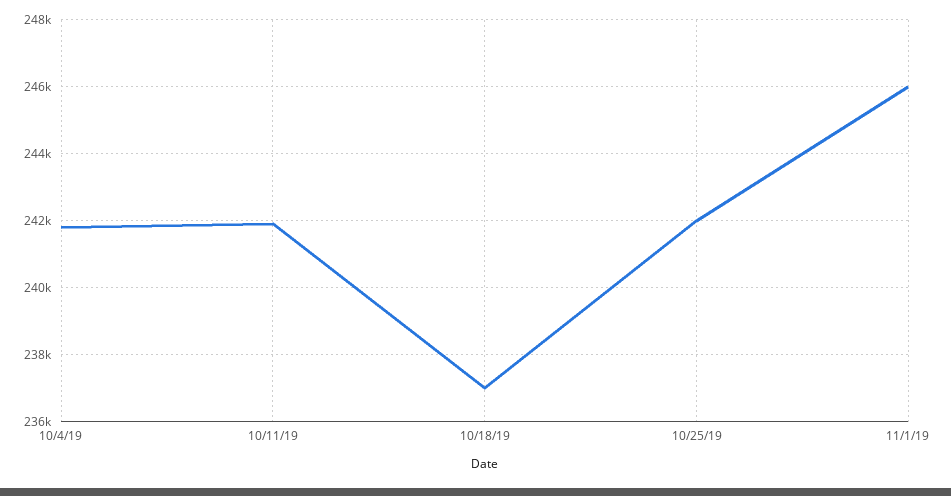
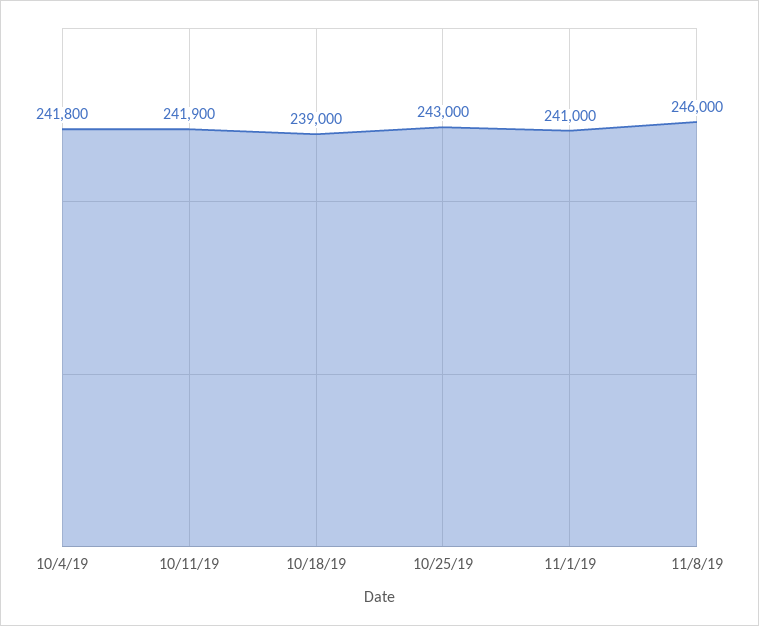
10/18/19: 237000 -> 239000
10/25/19: 242000 -> 243000
11/1/19: 246000 -> 241000
11/8/19: none -> 246000

